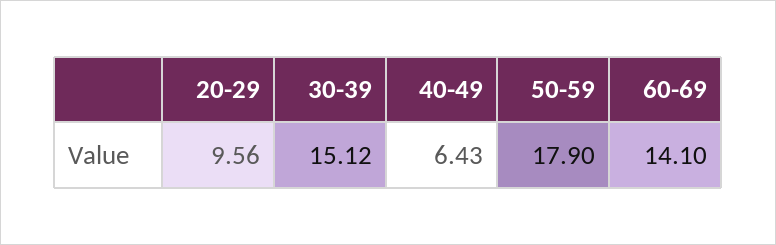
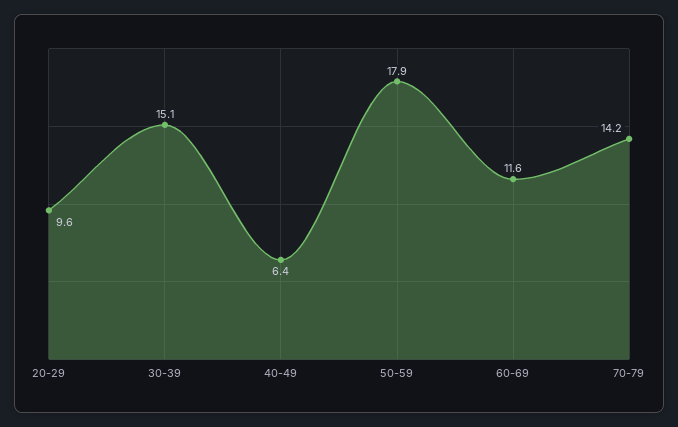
60-69: 14.1 -> 11.6
70-79: none -> 14.2

